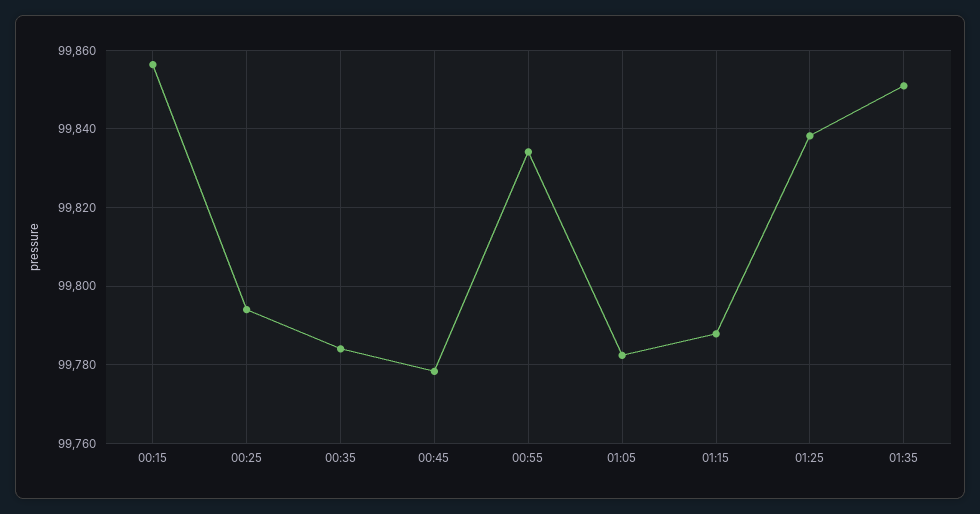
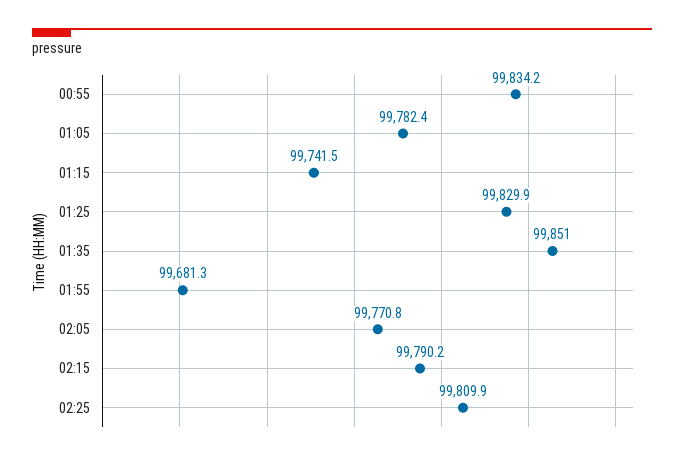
00:15: 99856 -> none
00:25: 99794 -> none
00:35: 99784 -> none
00:45: 99778 -> none
01:15: 99788 -> 99741.5
01:25: 99838 -> 99829.9
01:55: none -> 99681.3
02:05: none -> 99770.8
02:15: none -> 99790.2
02:25: none -> 99809.9

